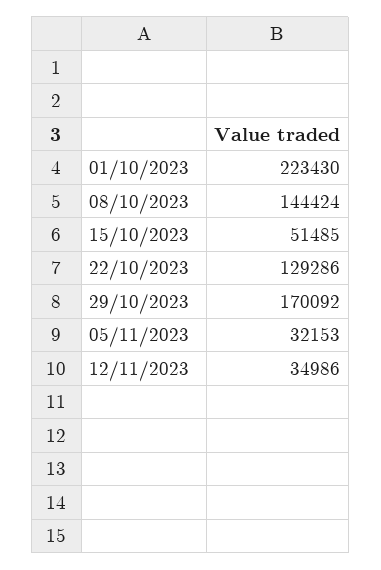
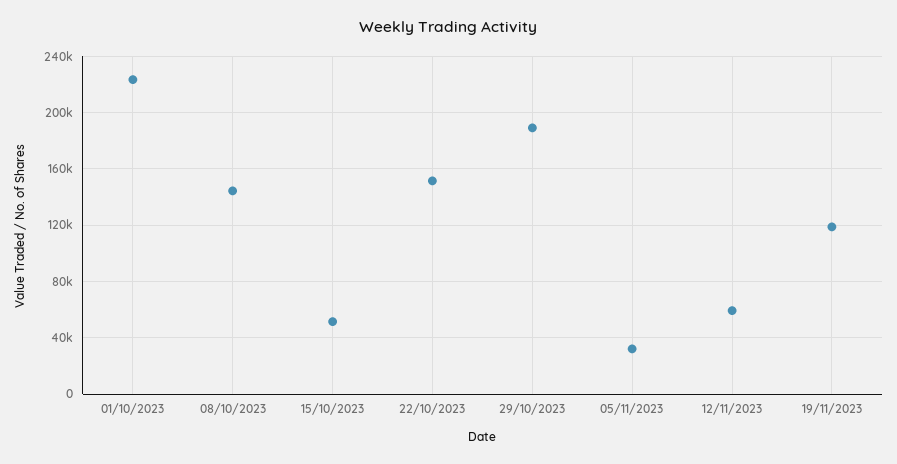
22/10/2023: 129286 -> 150000
29/10/2023: 170092 -> 190000
12/11/2023: 34986 -> 60000
19/11/2023: none -> 120000

